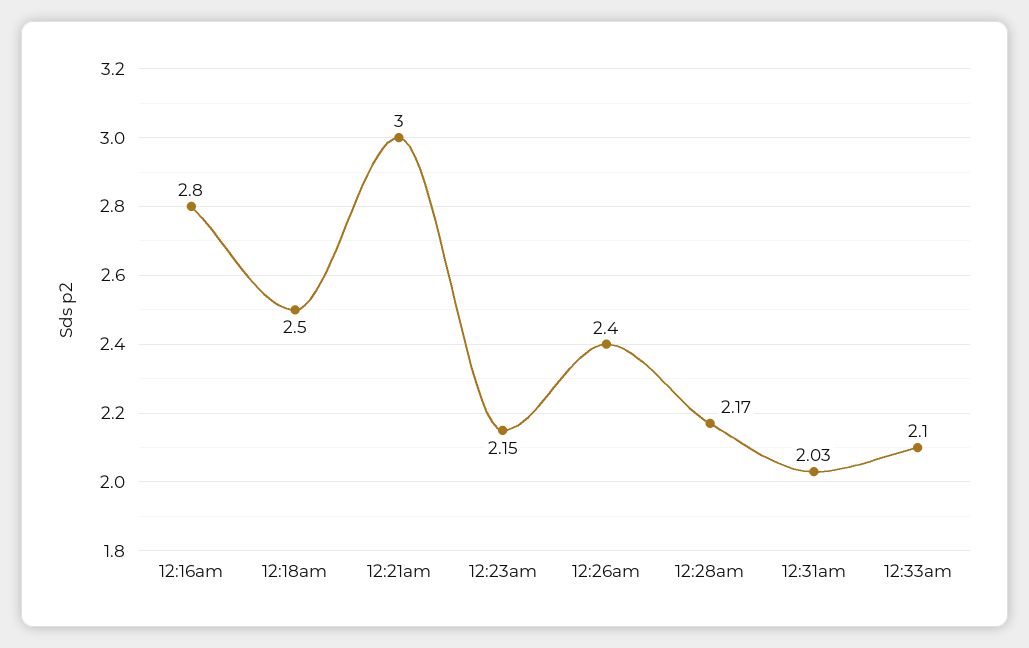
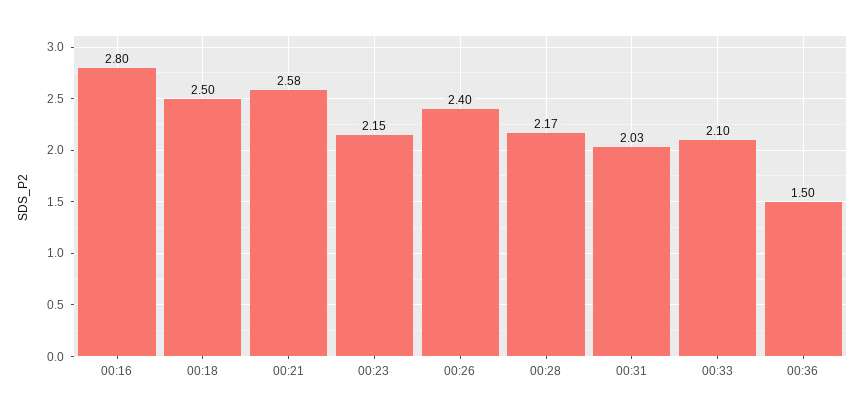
12:21am: 3 -> 2.58
00:36: none -> 1.5

